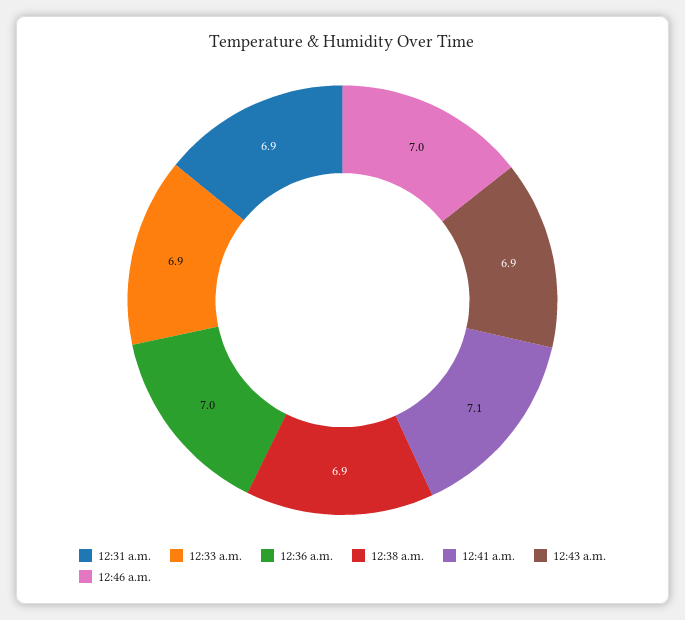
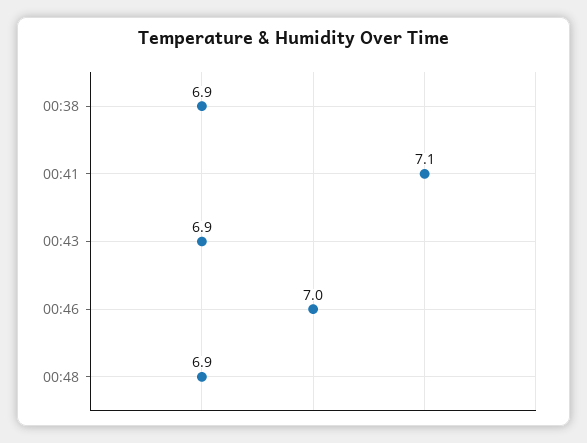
12:31 a.m.: 6.9 -> none
12:33 a.m.: 6.9 -> none
12:36 a.m.: 7 -> none
00:48: none -> 6.9

